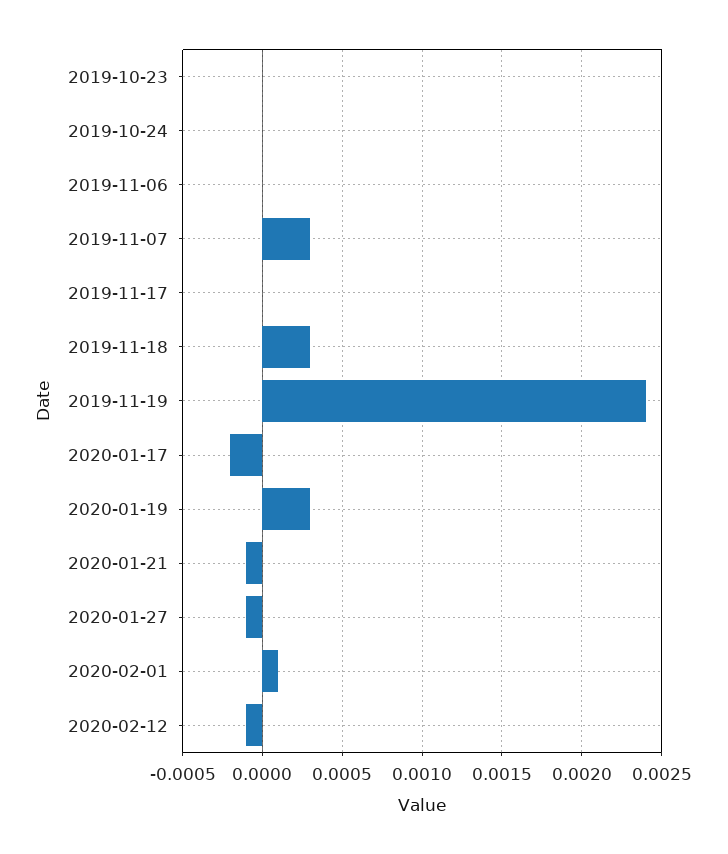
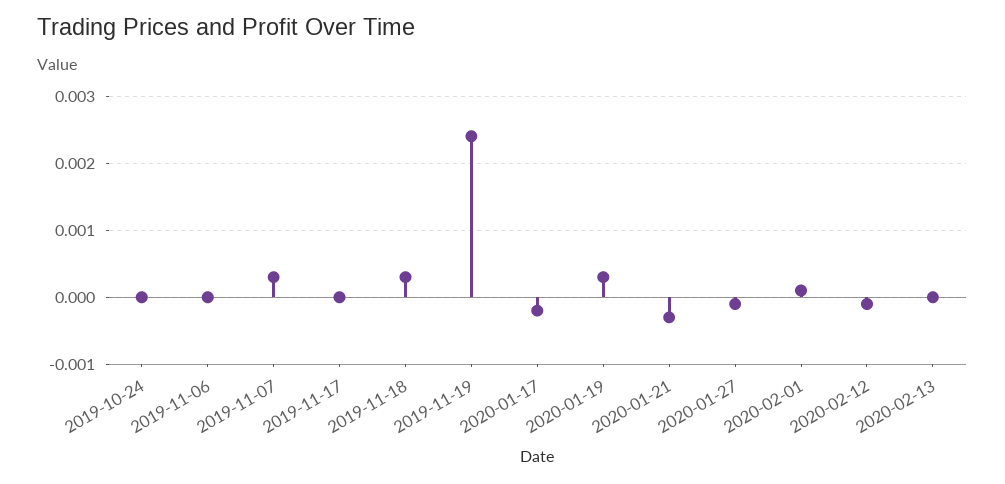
2019-10-23: 0 -> none
2020-01-21: -0.0001 -> -0.0003
2020-02-13: none -> 0

